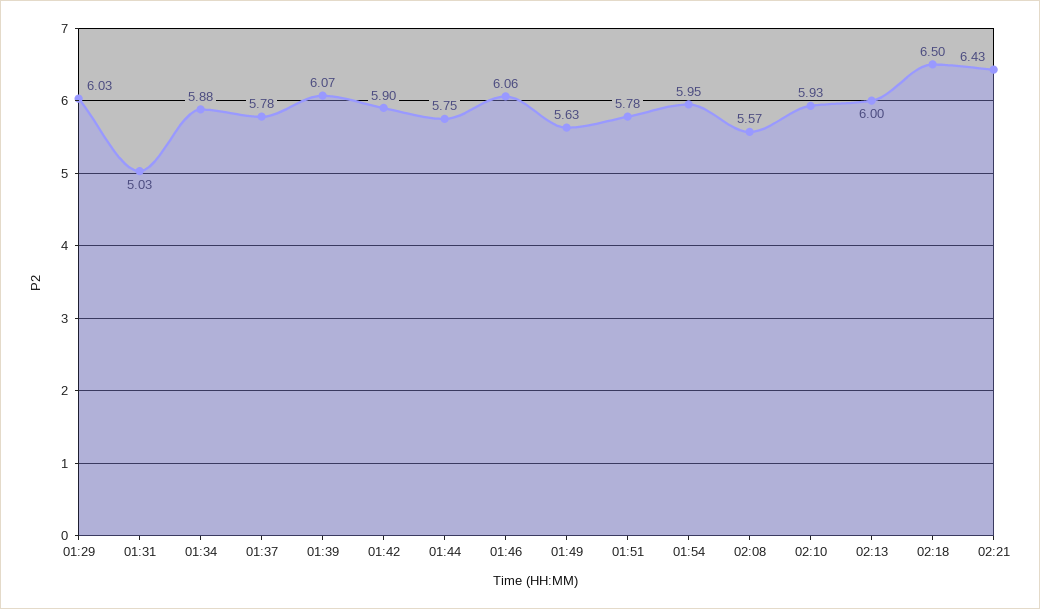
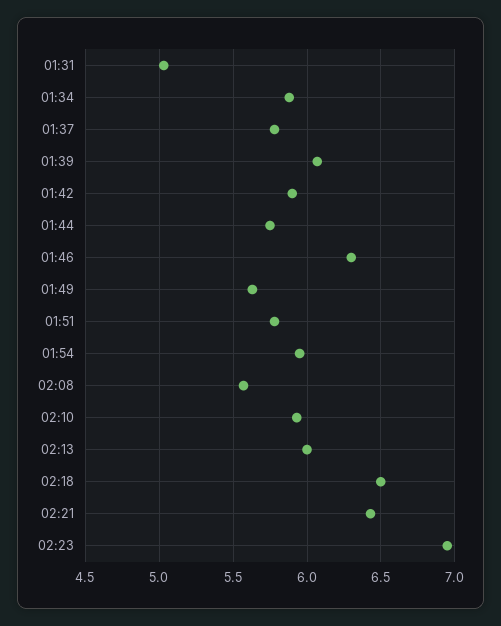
01:29: 6.03 -> none
01:46: 6.06 -> 6.3
02:23: none -> 6.95

